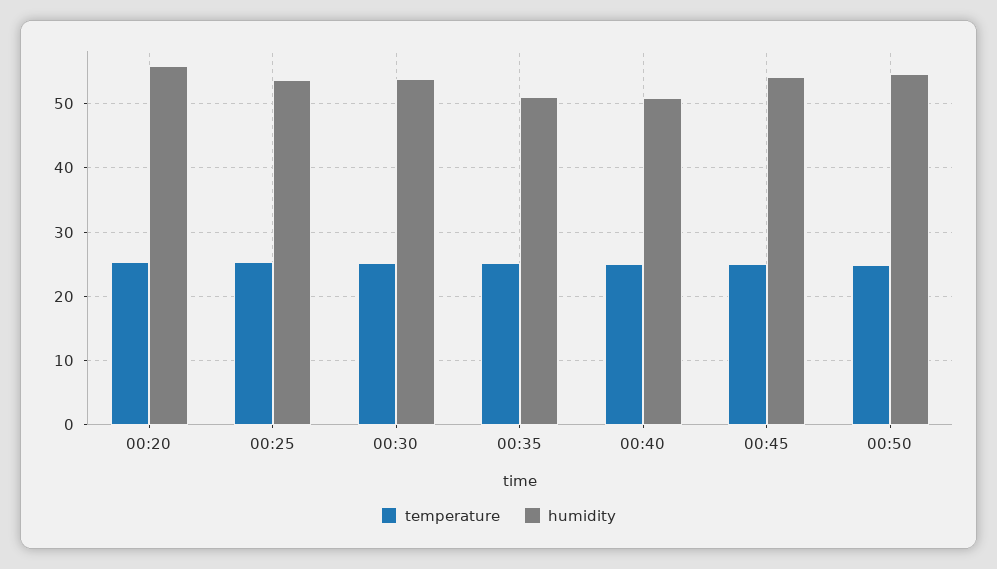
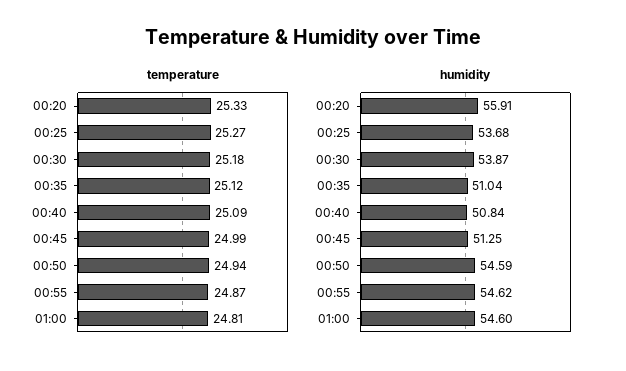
humidity, 00:45: 54 -> 51.25
temperature, 00:55: none -> 24.87
temperature, 01:00: none -> 24.81
humidity, 00:55: none -> 54.62
humidity, 01:00: none -> 54.6

